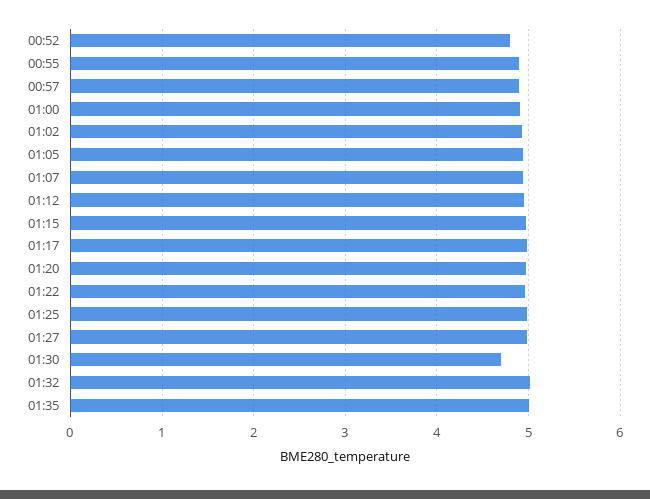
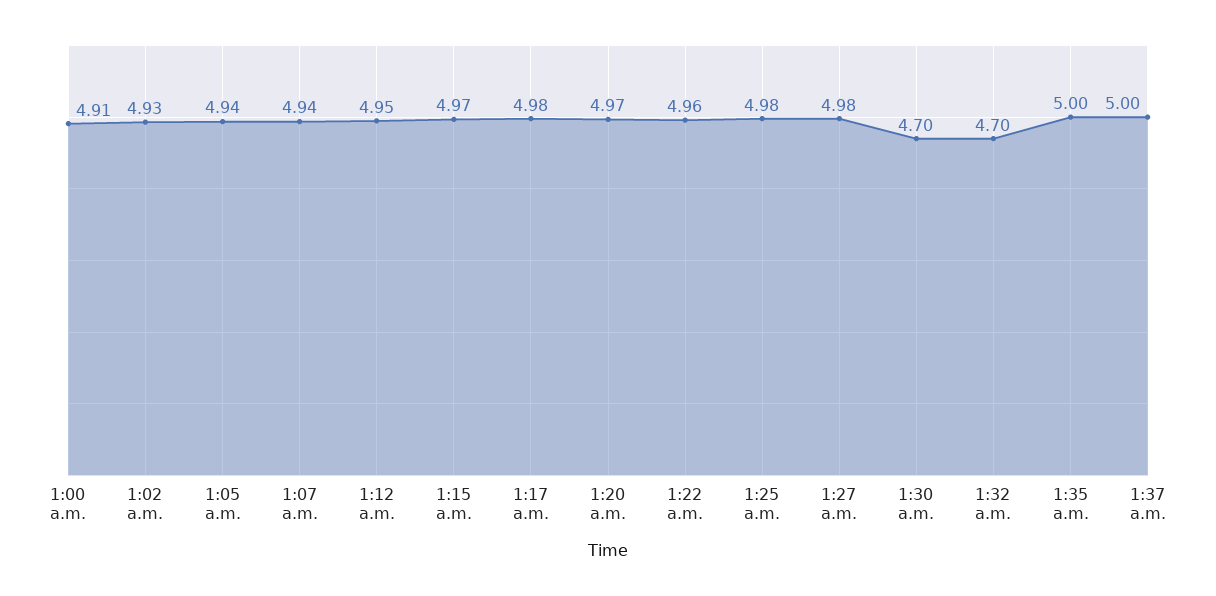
00:52: 4.8 -> none
00:55: 4.9 -> none
00:57: 4.9 -> none
01:32: 5 -> 4.7
1:37 a.m.: none -> 5

